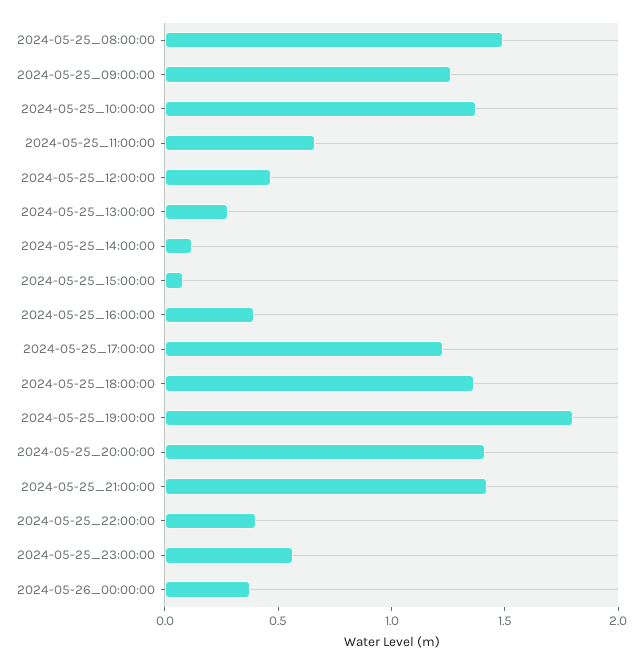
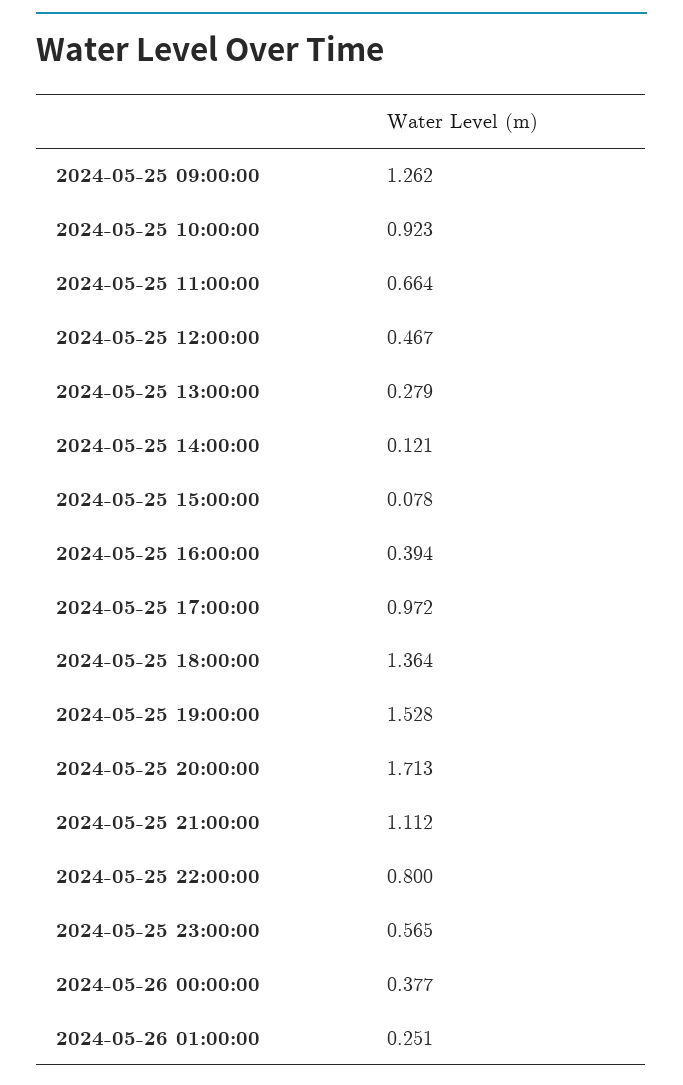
2024-05-25_08:00:00: 1.5 -> none
2024-05-25_10:00:00: 1.4 -> 0.923
2024-05-25_17:00:00: 1.2 -> 0.972
2024-05-25_19:00:00: 1.8 -> 1.528
2024-05-25_20:00:00: 1.4 -> 1.713
2024-05-25_21:00:00: 1.4 -> 1.112
2024-05-25_22:00:00: 0.4 -> 0.8
2024-05-26 01:00:00: none -> 0.251

